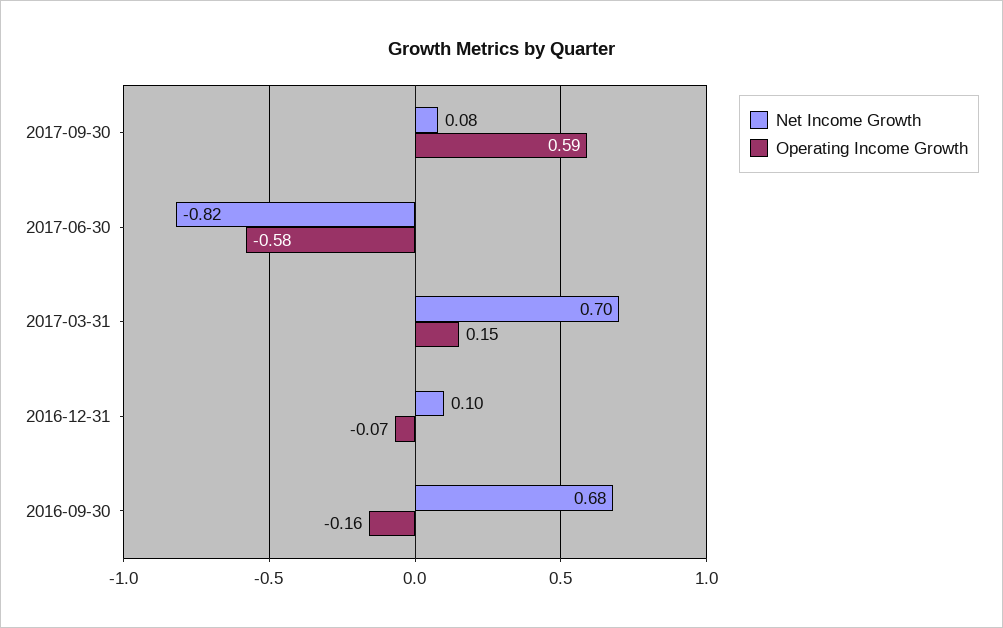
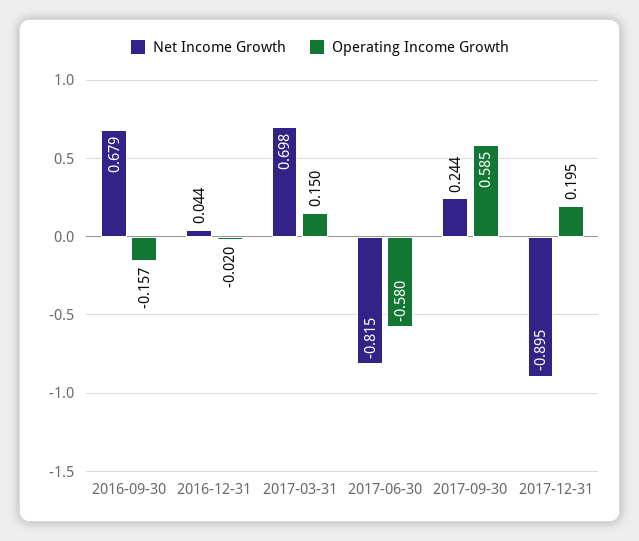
Net Income Growth, 2017-09-30: 0.08 -> 0.244
Net Income Growth, 2016-12-31: 0.1 -> 0.044
Operating Income Growth, 2016-12-31: -0.07 -> -0.02
Net Income Growth, 2017-12-31: none -> -0.895
Operating Income Growth, 2017-12-31: none -> 0.195

